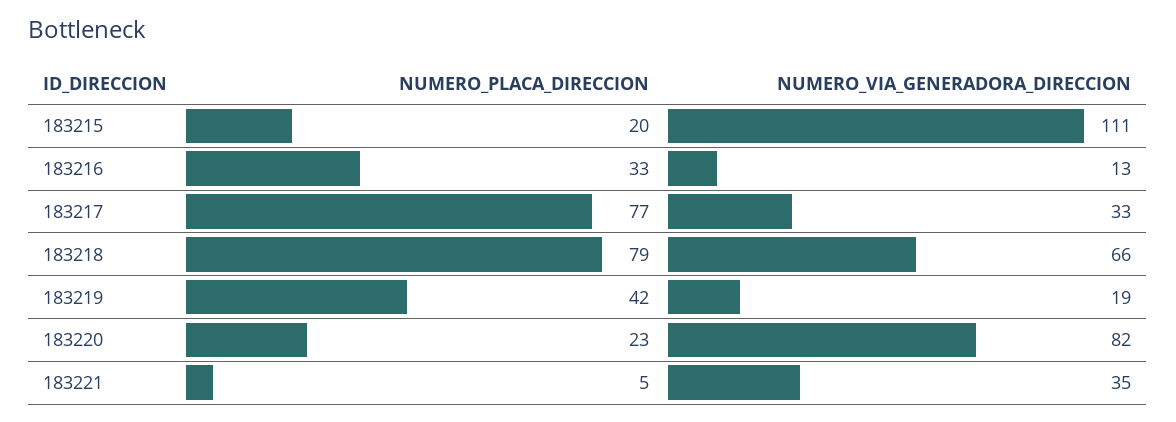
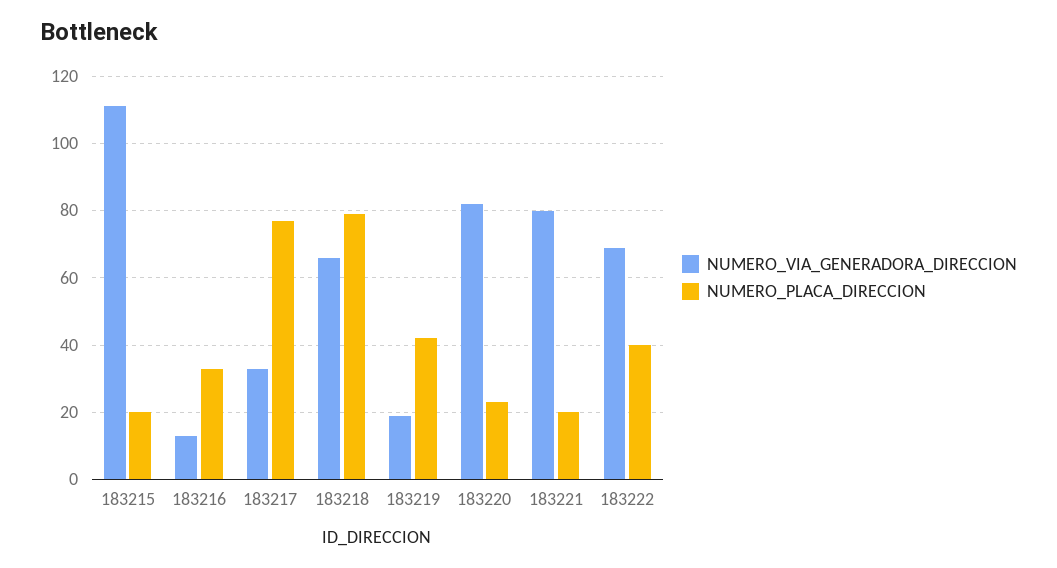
NUMERO_PLACA_DIRECCION, 183221: 5 -> 20
NUMERO_VIA_GENERADORA_DIRECCION, 183221: 35 -> 80
NUMERO_VIA_GENERADORA_DIRECCION, 183222: none -> 70
NUMERO_PLACA_DIRECCION, 183222: none -> 40

